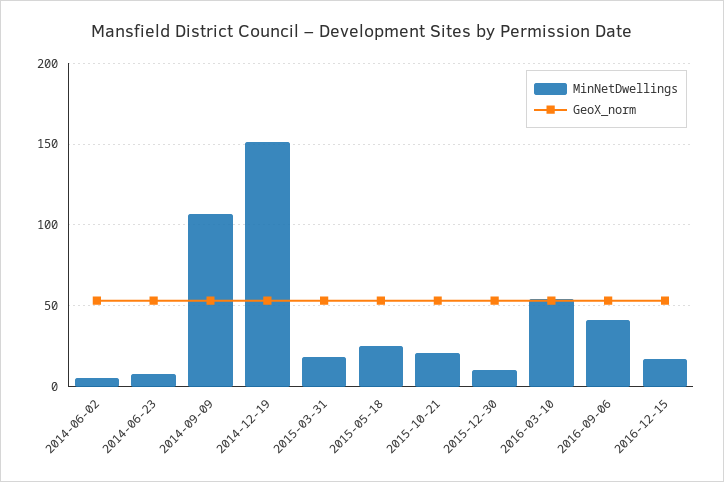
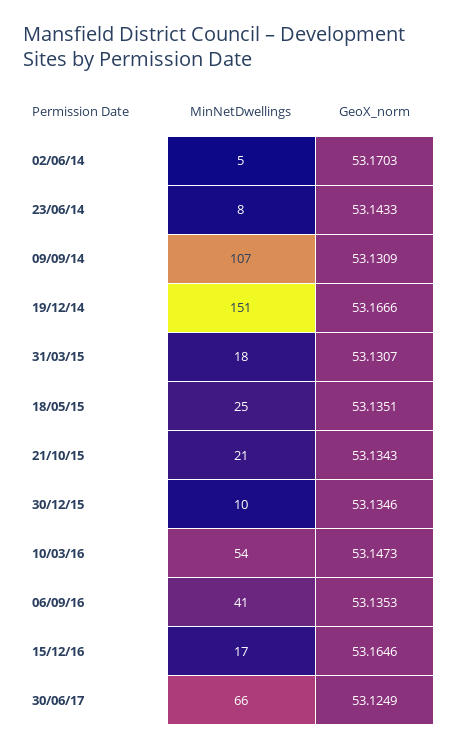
MinNetDwellings, 30/06/17: none -> 66
GeoX_norm, 30/06/17: none -> 53.1249

